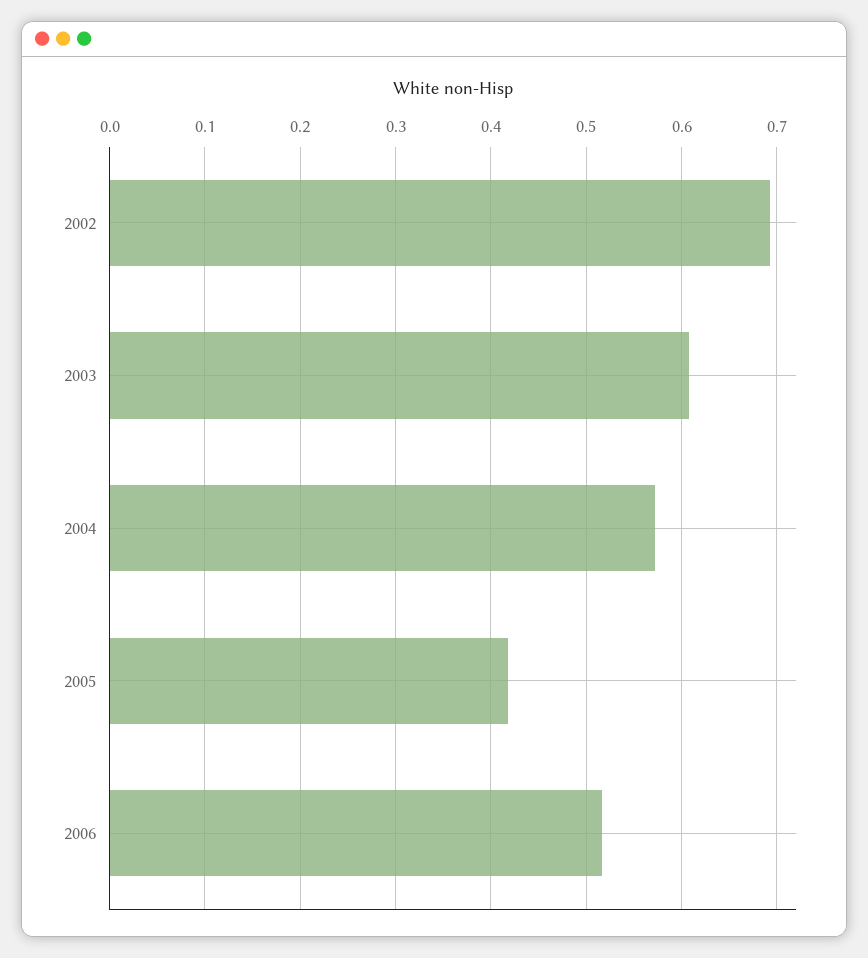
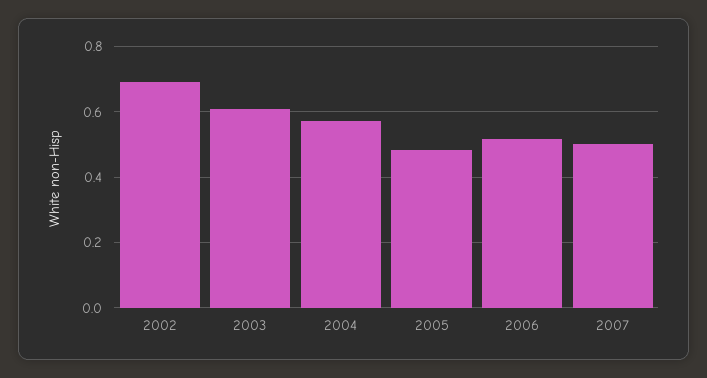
2005: 0.42 -> 0.48
2007: none -> 0.5

